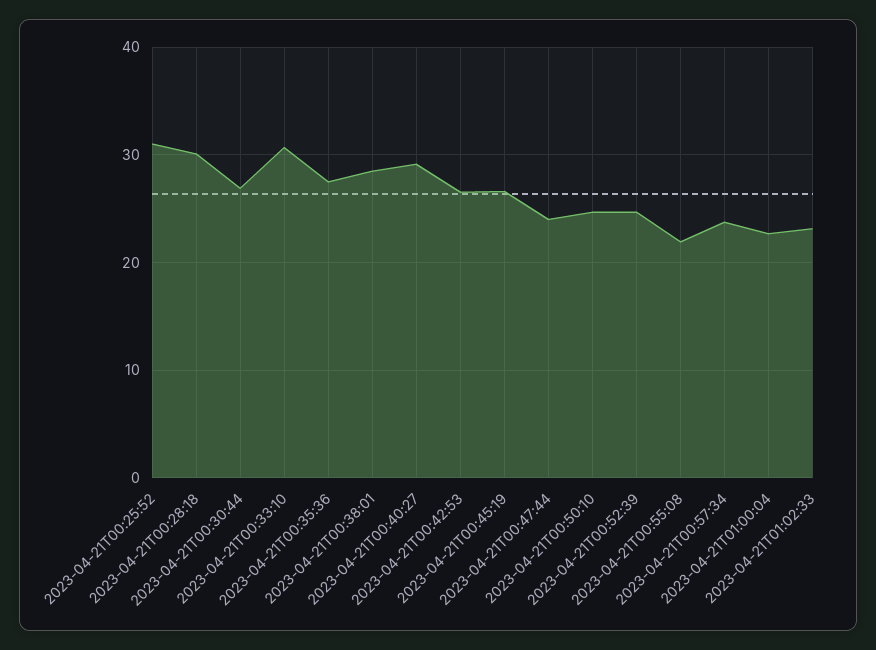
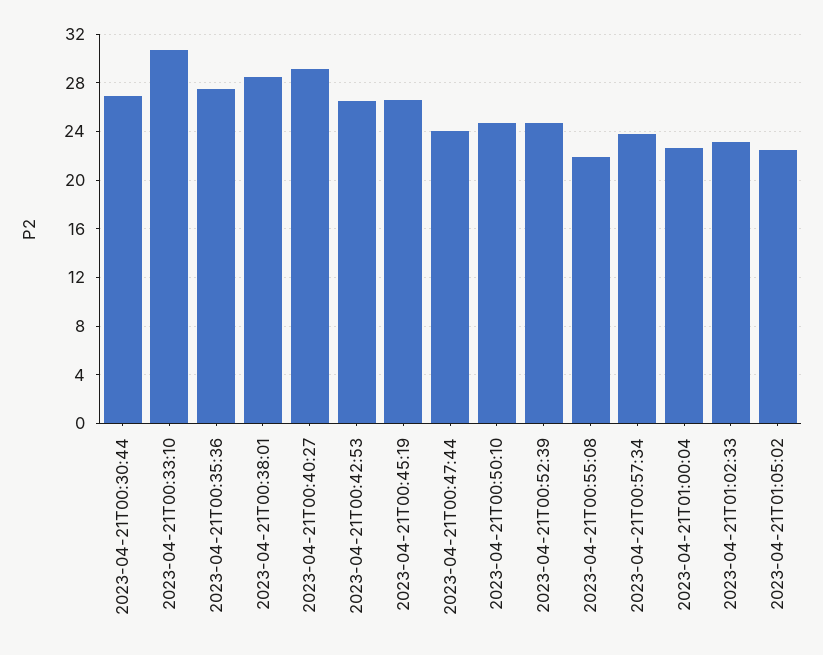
2023-04-21T00:25:52: 31 -> none
2023-04-21T00:28:18: 30 -> none
2023-04-21T01:05:02: none -> 22.5

